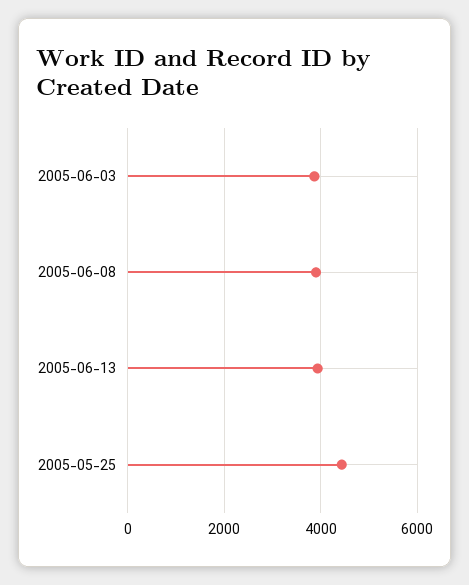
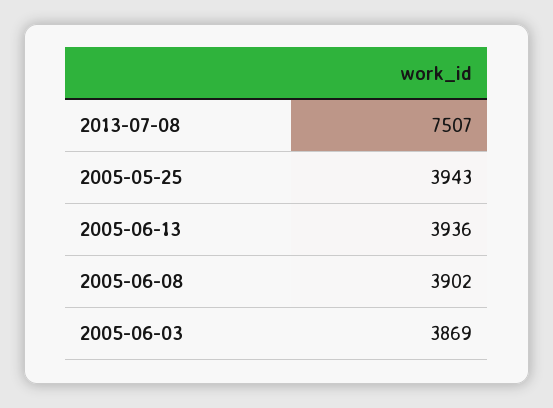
2005-05-25: 4400 -> 3943
2013-07-08: none -> 7507

